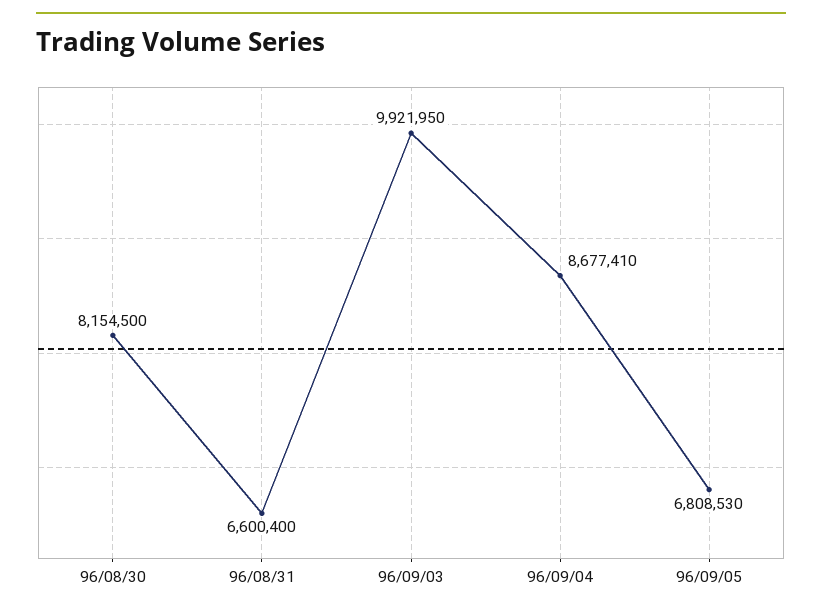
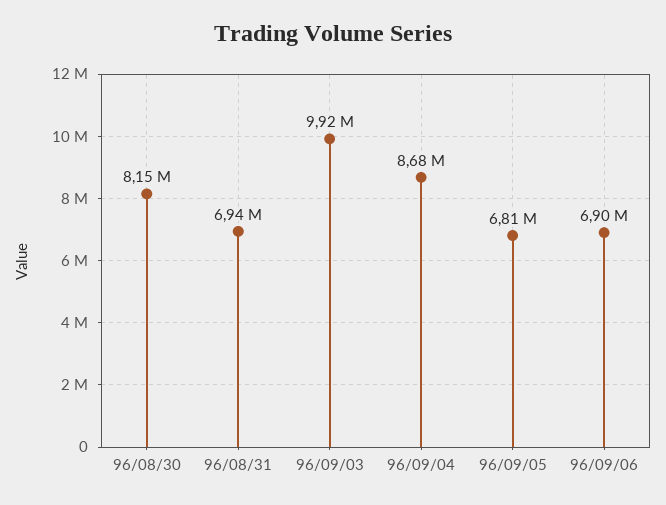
96/08/31: 6600400 -> 6940000
96/09/06: none -> 6900000

